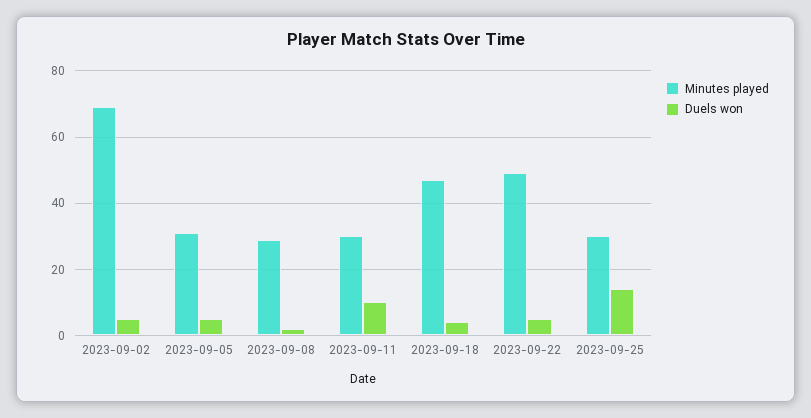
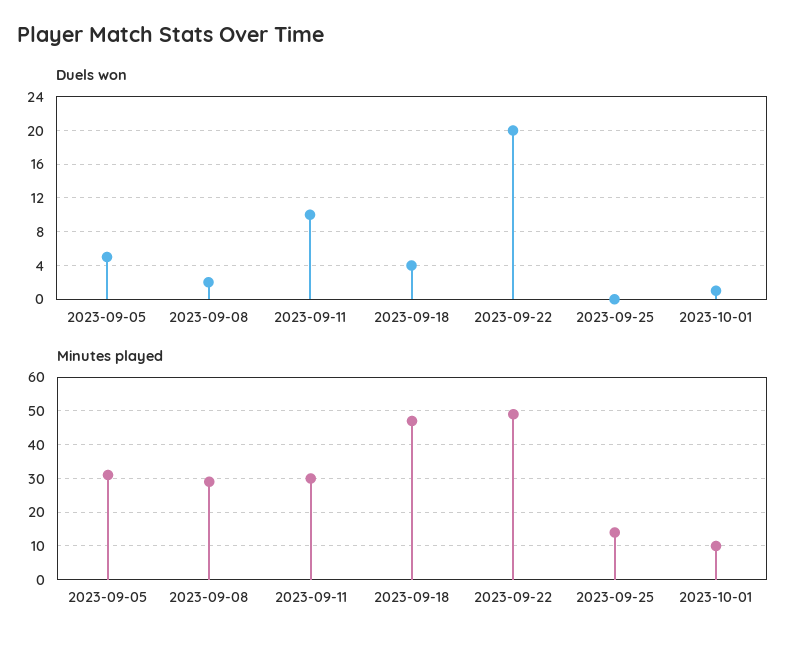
Minutes played, 2023-09-02: 70 -> none
Duels won, 2023-09-02: 5 -> none
Duels won, 2023-09-22: 5 -> 20
Minutes played, 2023-09-25: 30 -> 15
Duels won, 2023-09-25: 15 -> 0
Duels won, 2023-10-01: none -> 1
Minutes played, 2023-10-01: none -> 10

